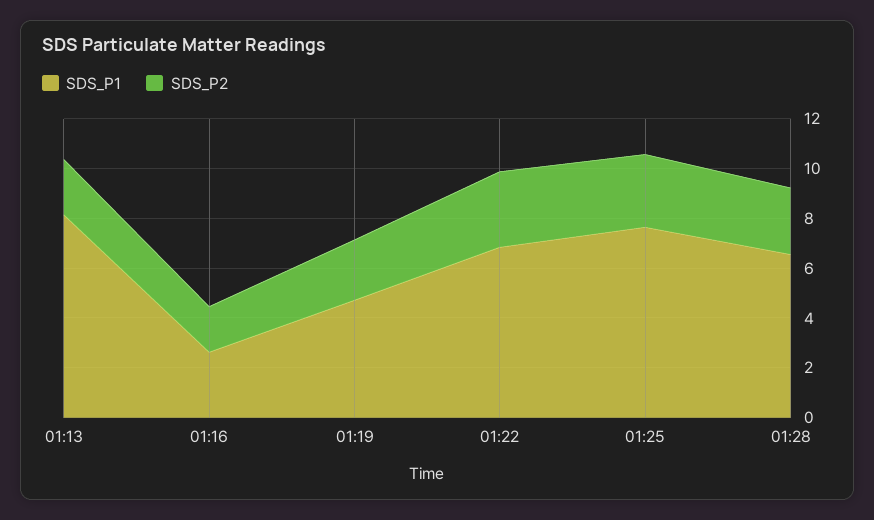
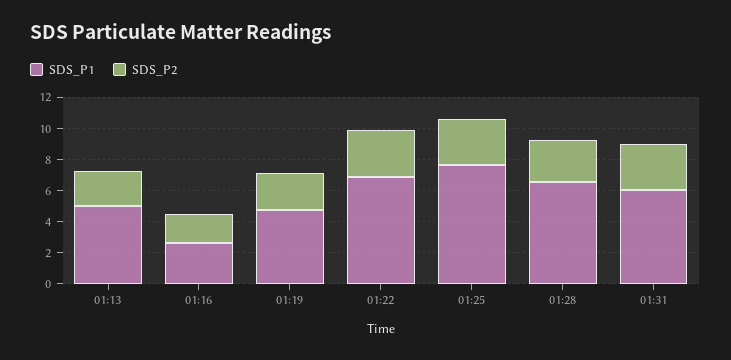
SDS_P1, 01:13: 8 -> 5
SDS_P1, 01:31: none -> 6
SDS_P2, 01:31: none -> 3

